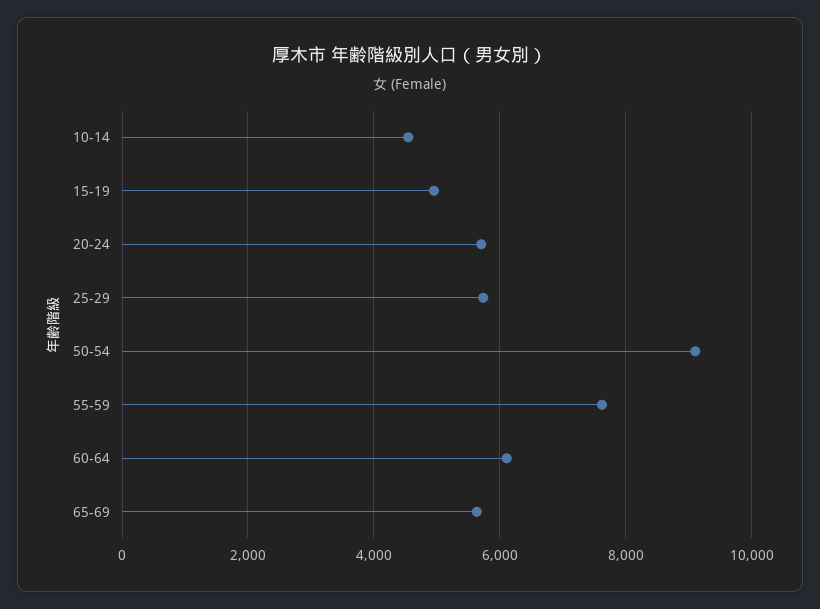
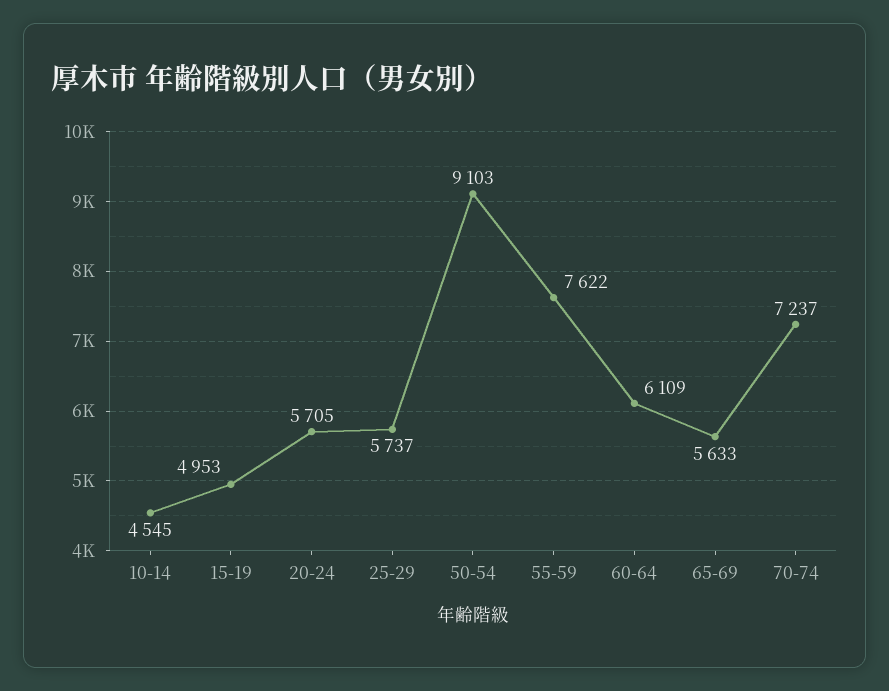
70-74: none -> 7237

